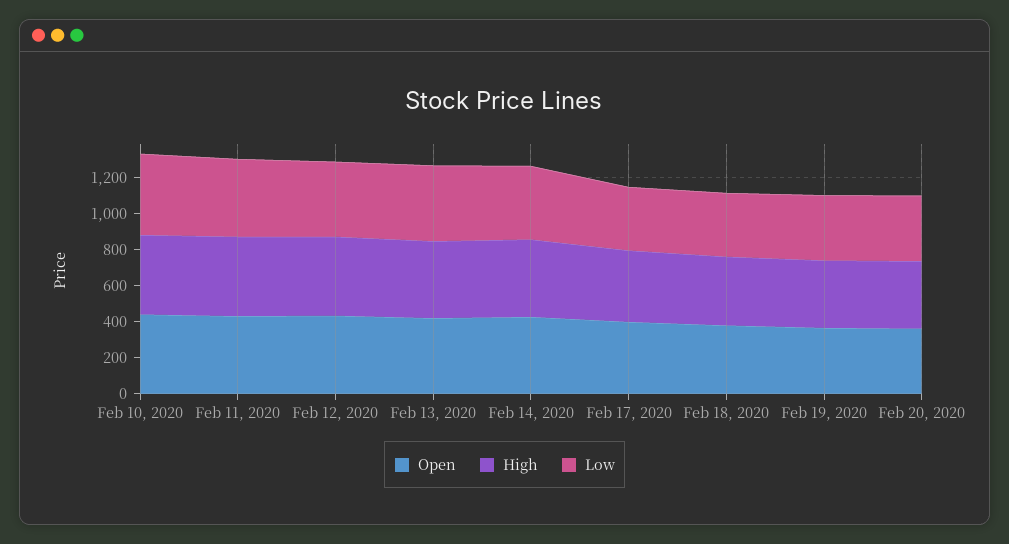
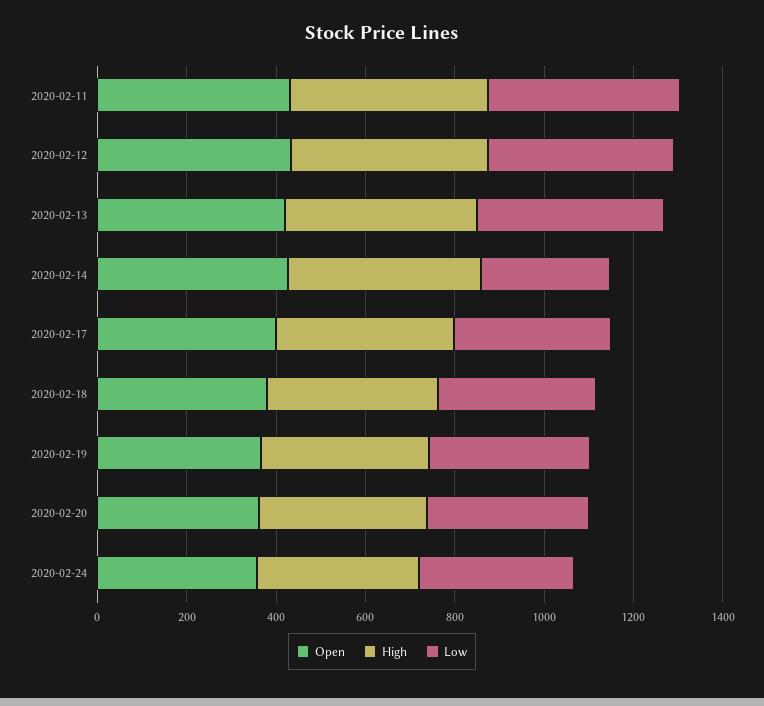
Open, Feb 10, 2020: 450 -> none
High, Feb 10, 2020: 450 -> none
Low, Feb 10, 2020: 450 -> none
Low, Feb 14, 2020: 400 -> 300
Open, 2020-02-24: none -> 350
High, 2020-02-24: none -> 350
Low, 2020-02-24: none -> 350

